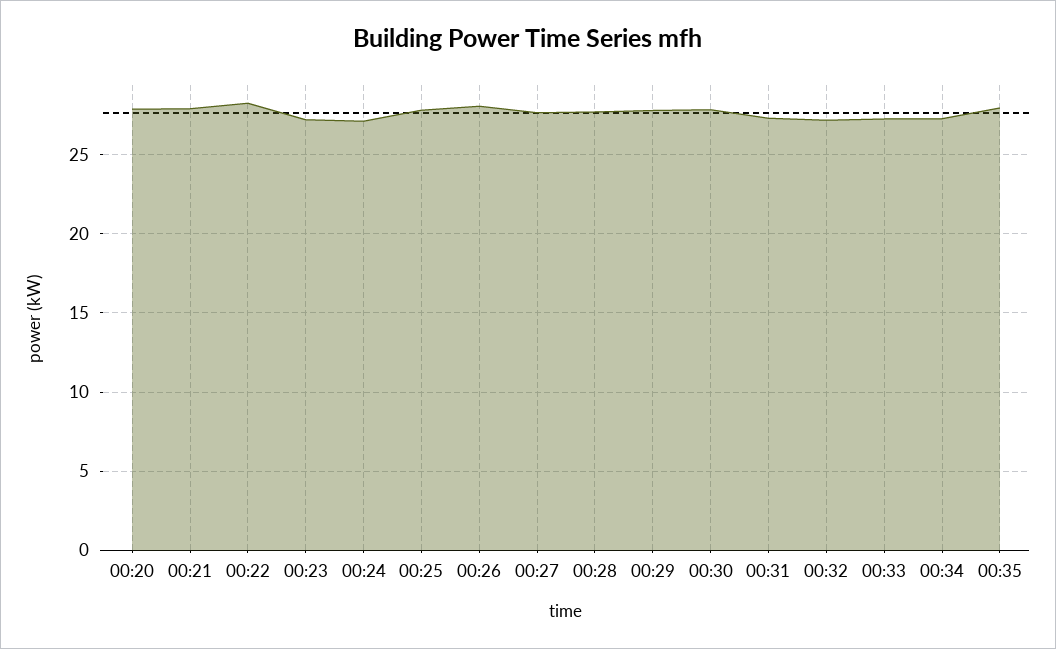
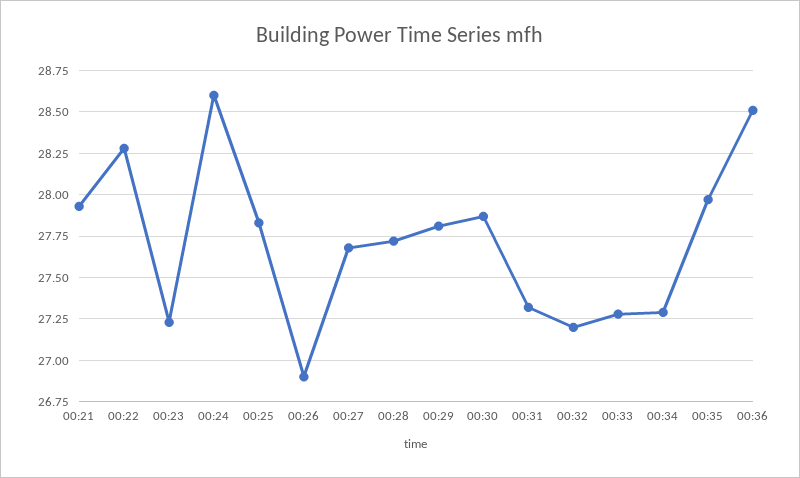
00:20: 28 -> none
00:24: 27 -> 28.6
00:26: 28 -> 26.9
00:36: none -> 28.5

